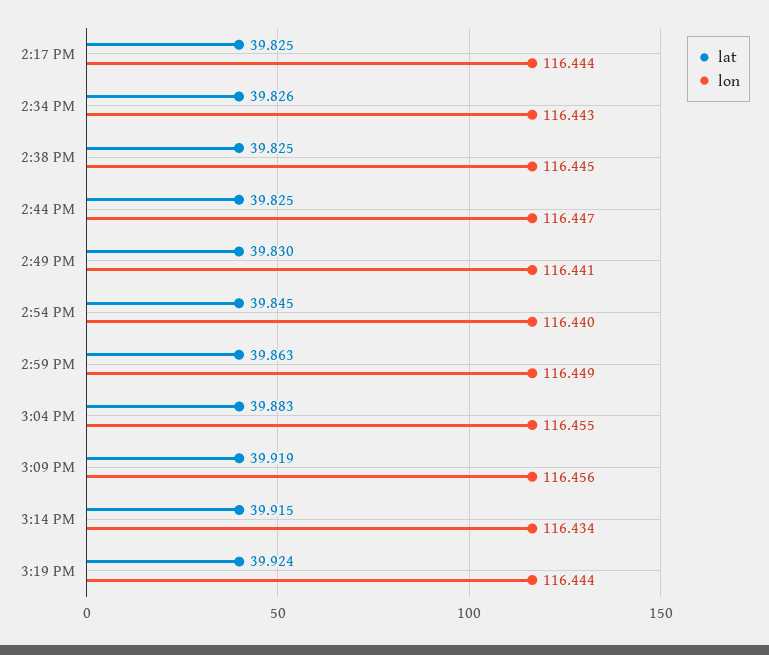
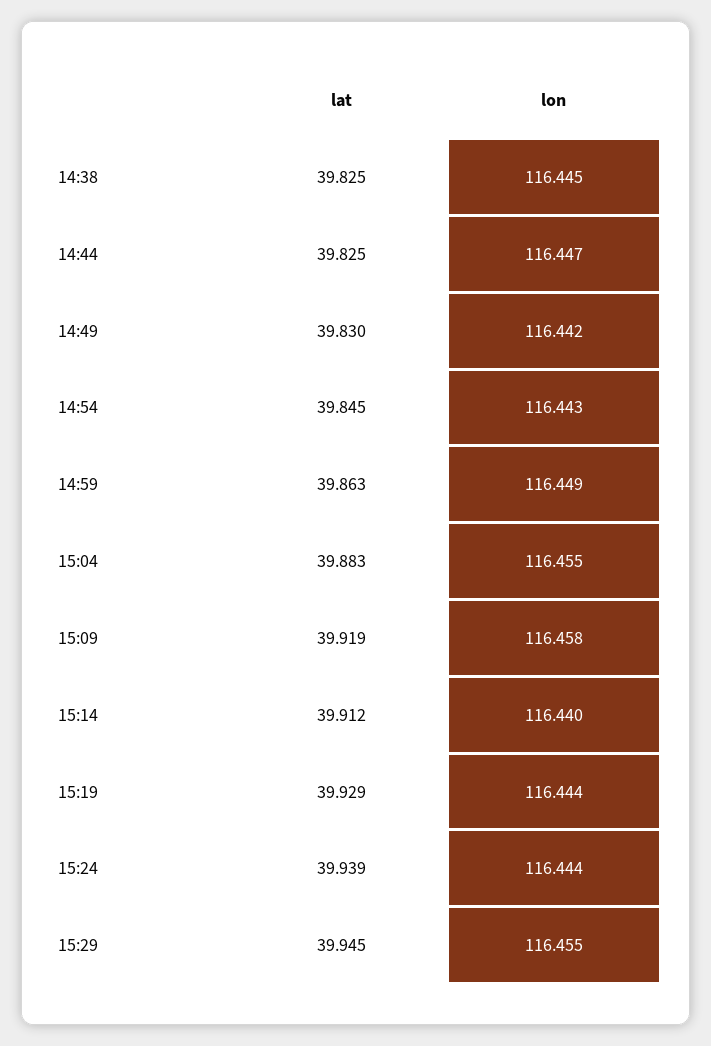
lat, 2:17 PM: 39.825 -> none
lon, 2:17 PM: 116.444 -> none
lat, 2:34 PM: 39.826 -> none
lon, 2:34 PM: 116.443 -> none
lon, 2:49 PM: 116.441 -> 116.442
lon, 2:54 PM: 116.44 -> 116.443
lon, 3:09 PM: 116.456 -> 116.458
lat, 3:14 PM: 39.915 -> 39.912
lon, 3:14 PM: 116.434 -> 116.44
lat, 3:19 PM: 39.924 -> 39.929
lat, 15:24: none -> 39.939
lon, 15:24: none -> 116.444
lat, 15:29: none -> 39.945
lon, 15:29: none -> 116.455

